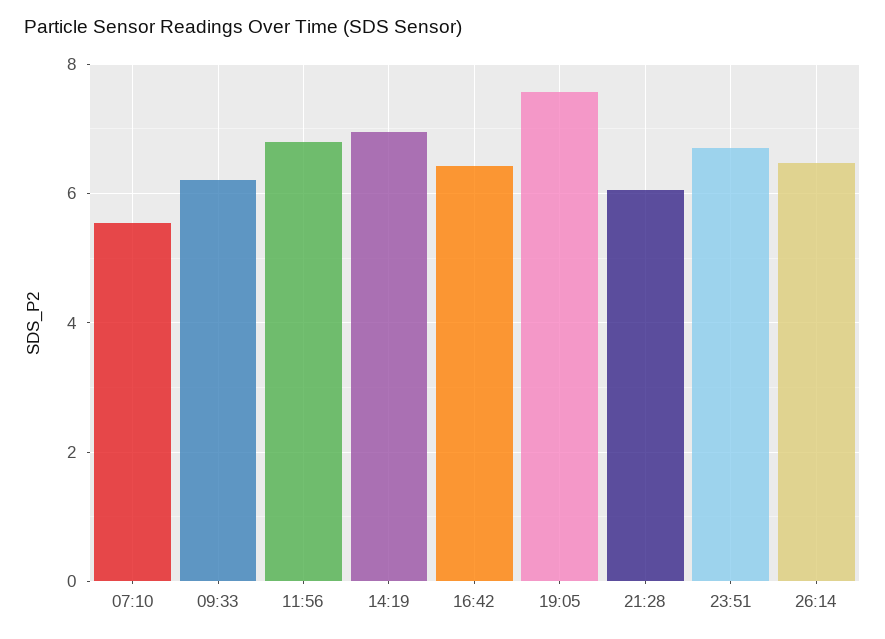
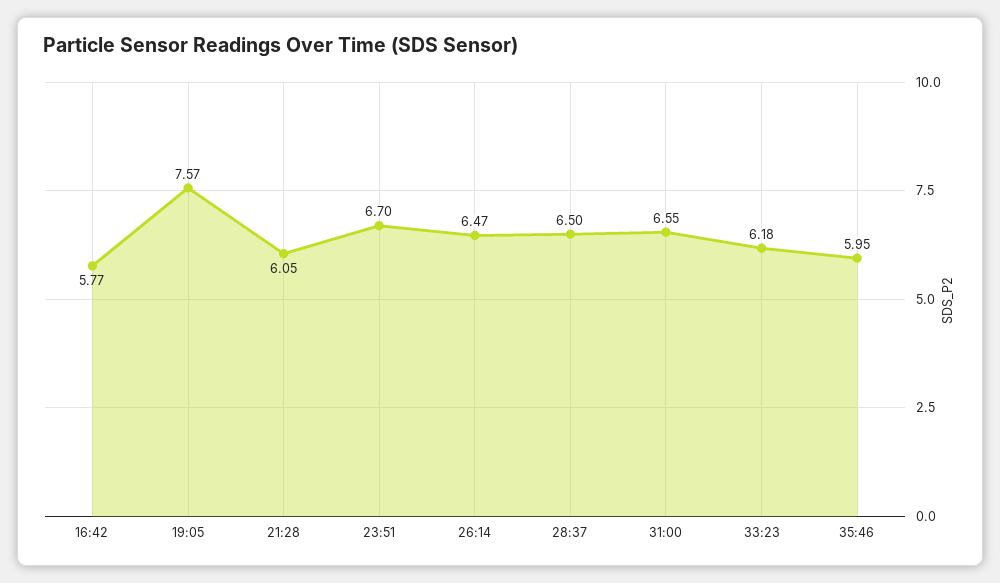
07:10: 5.6 -> none
09:33: 6.2 -> none
11:56: 6.8 -> none
14:19: 7 -> none
16:42: 6.4 -> 5.77
28:37: none -> 6.5
31:00: none -> 6.55
33:23: none -> 6.18
35:46: none -> 5.95

